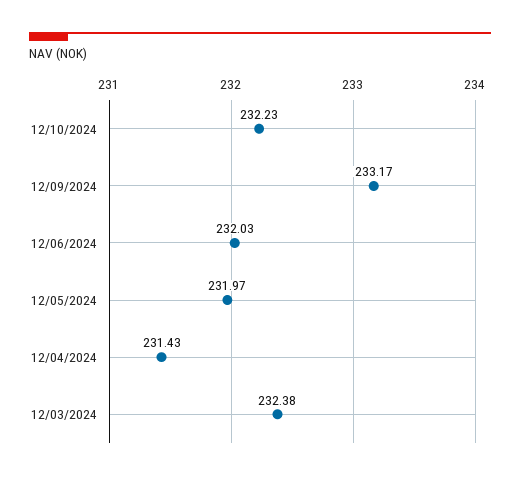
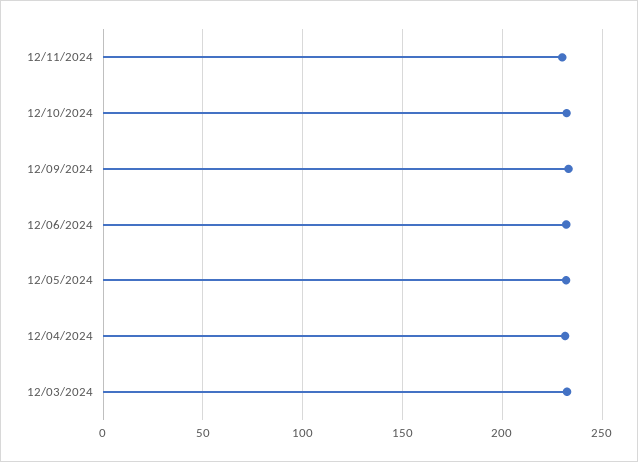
12/11/2024: none -> 230

